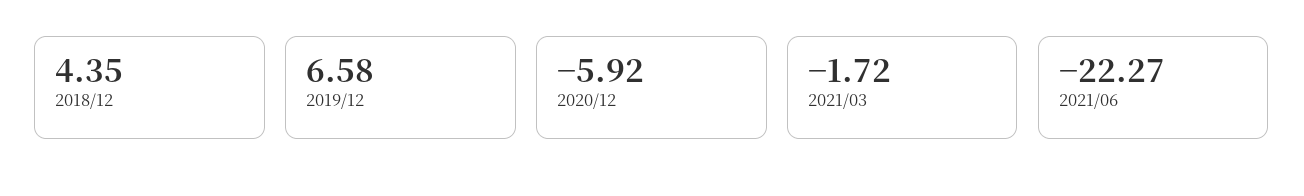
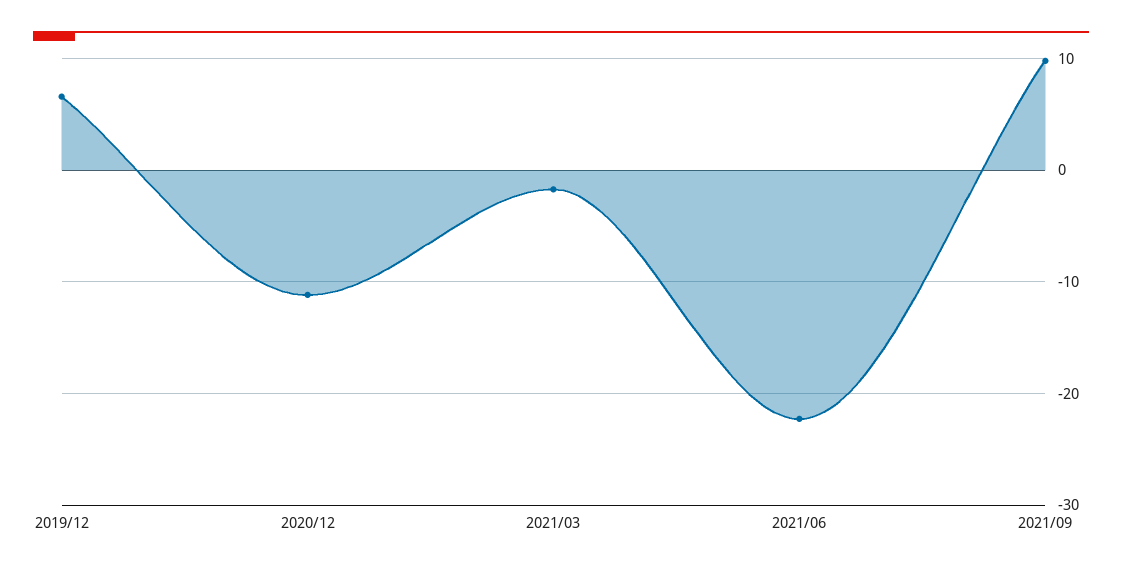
2018/12: 4.35 -> none
2020/12: -5.92 -> -11
2021/09: none -> 10

